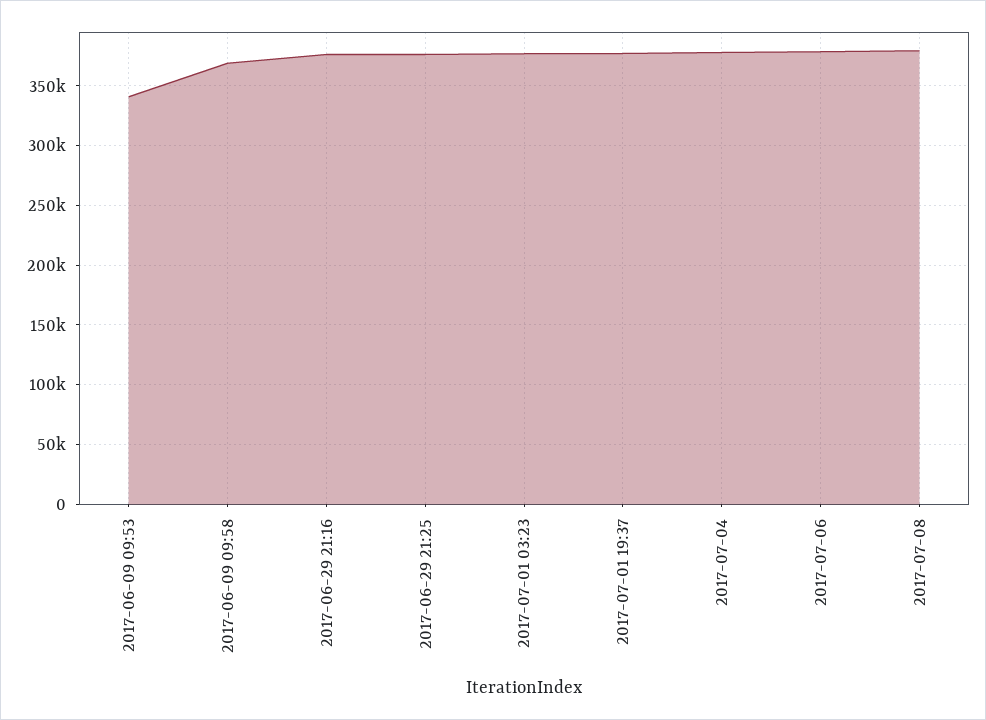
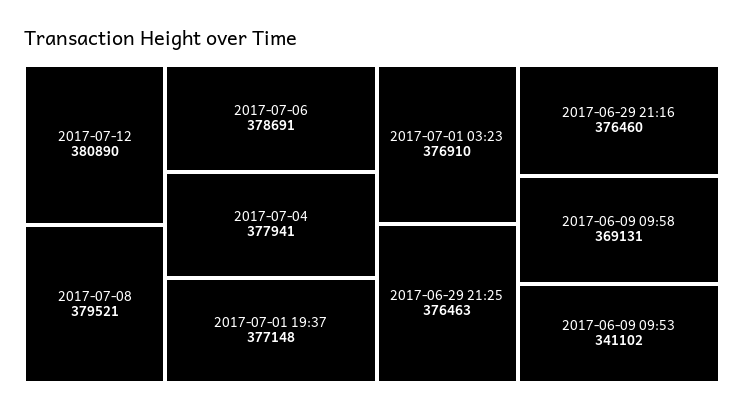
2017-07-12: none -> 380890

